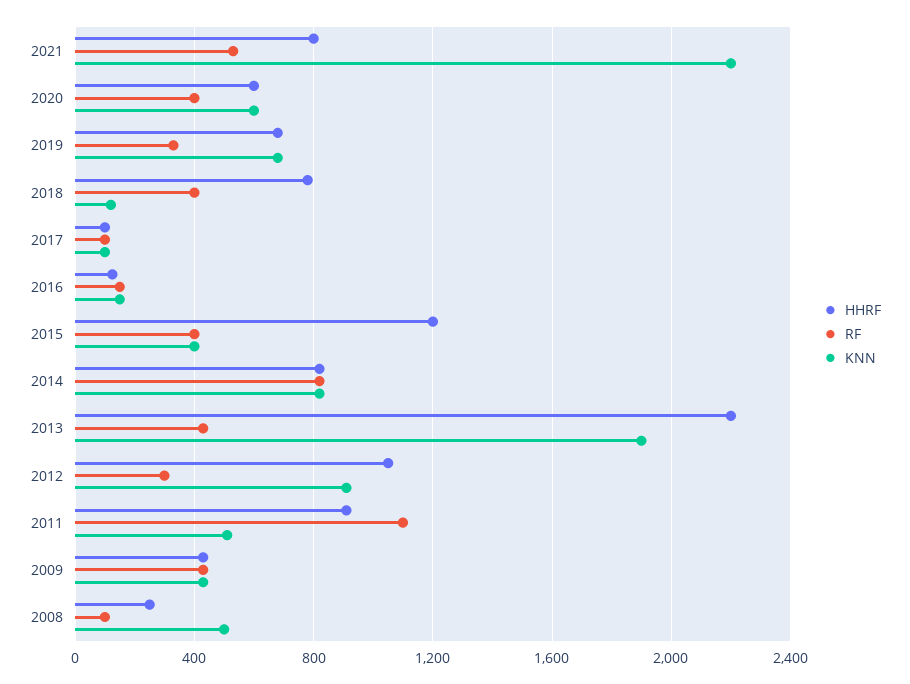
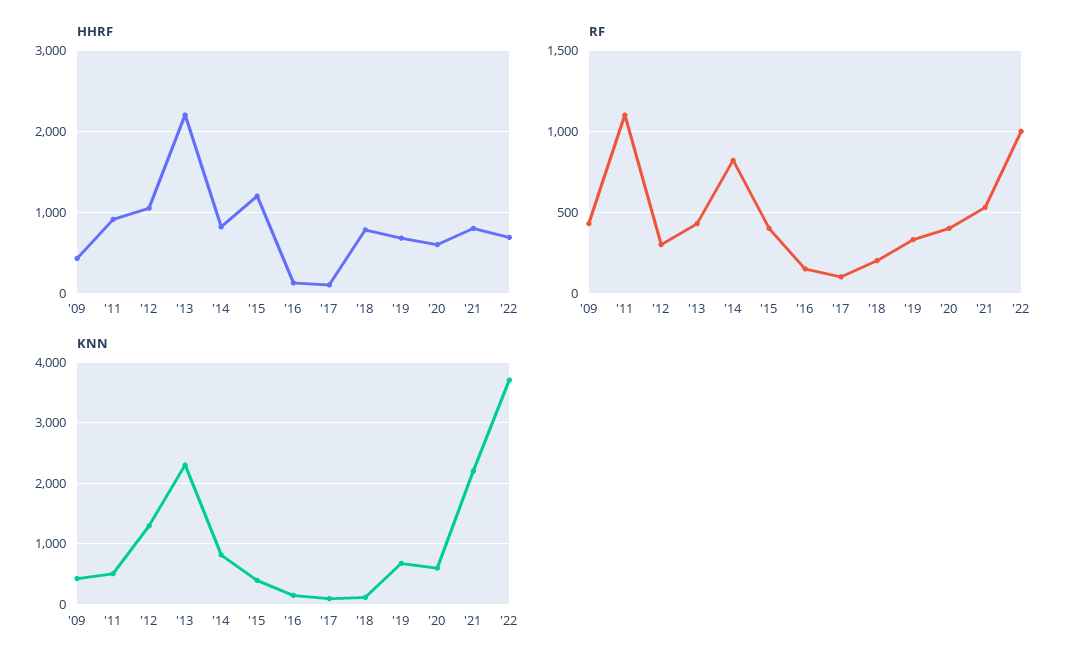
RF, 2018: 400 -> 200
KNN, 2013: 1900 -> 2300
KNN, 2012: 900 -> 1300
HHRF, 2008: 250 -> none
RF, 2008: 100 -> none
KNN, 2008: 500 -> none
HHRF, '22: none -> 700
RF, '22: none -> 1000
KNN, '22: none -> 3700

